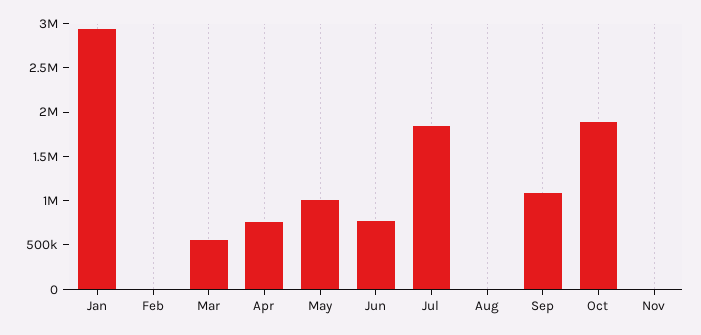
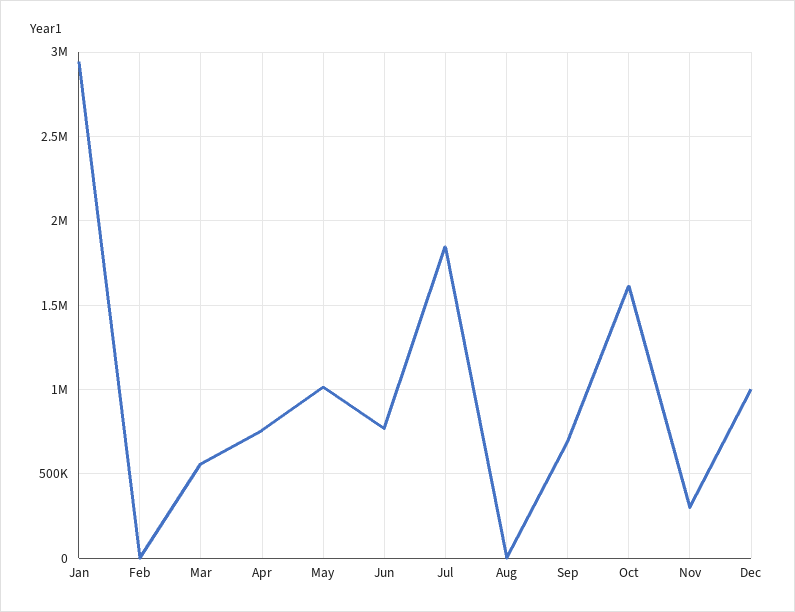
Sep: 1100000 -> 700000
Oct: 1900000 -> 1600000
Nov: 0 -> 300000
Dec: none -> 1000000

